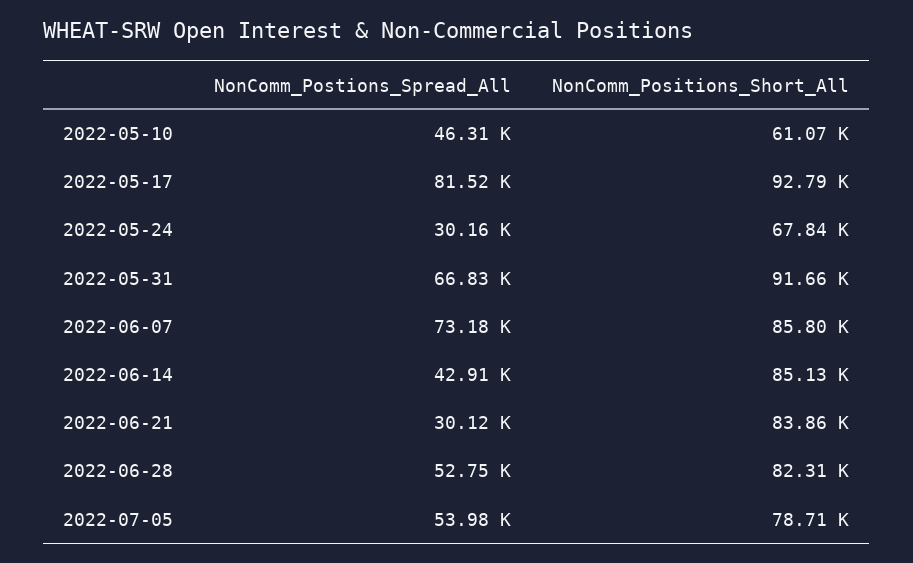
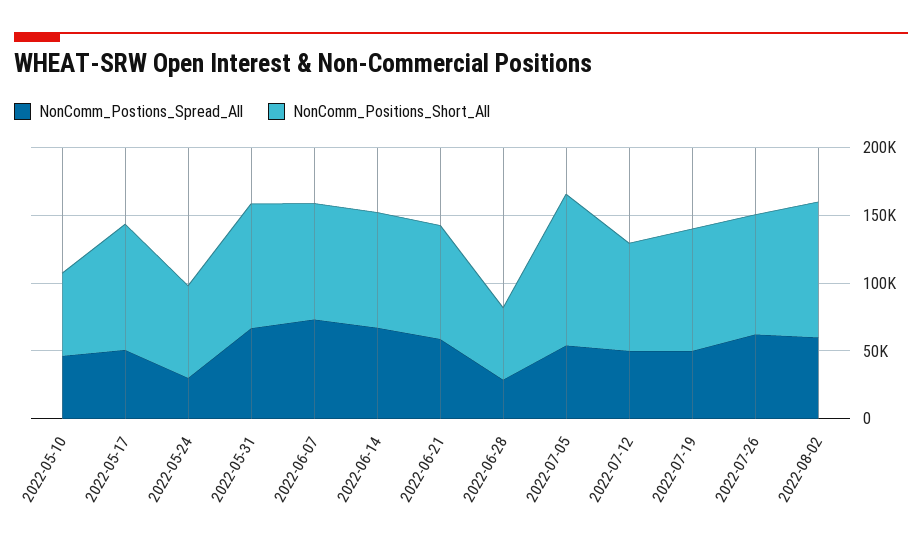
NonComm_Postions_Spread_All, 2022-05-17: 81520 -> 50000
NonComm_Postions_Spread_All, 2022-06-14: 42910 -> 70000
NonComm_Postions_Spread_All, 2022-06-21: 30120 -> 60000
NonComm_Postions_Spread_All, 2022-06-28: 52750 -> 30000
NonComm_Positions_Short_All, 2022-06-28: 82310 -> 50000
NonComm_Positions_Short_All, 2022-07-05: 78710 -> 110000
NonComm_Postions_Spread_All, 2022-07-12: none -> 50000
NonComm_Positions_Short_All, 2022-07-12: none -> 80000
NonComm_Postions_Spread_All, 2022-07-19: none -> 50000
NonComm_Positions_Short_All, 2022-07-19: none -> 90000
NonComm_Postions_Spread_All, 2022-07-26: none -> 60000
NonComm_Positions_Short_All, 2022-07-26: none -> 90000
NonComm_Postions_Spread_All, 2022-08-02: none -> 60000
NonComm_Positions_Short_All, 2022-08-02: none -> 100000

